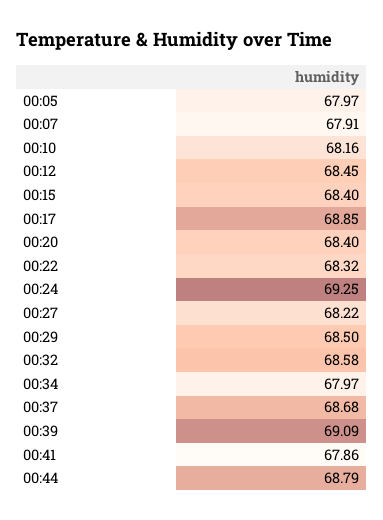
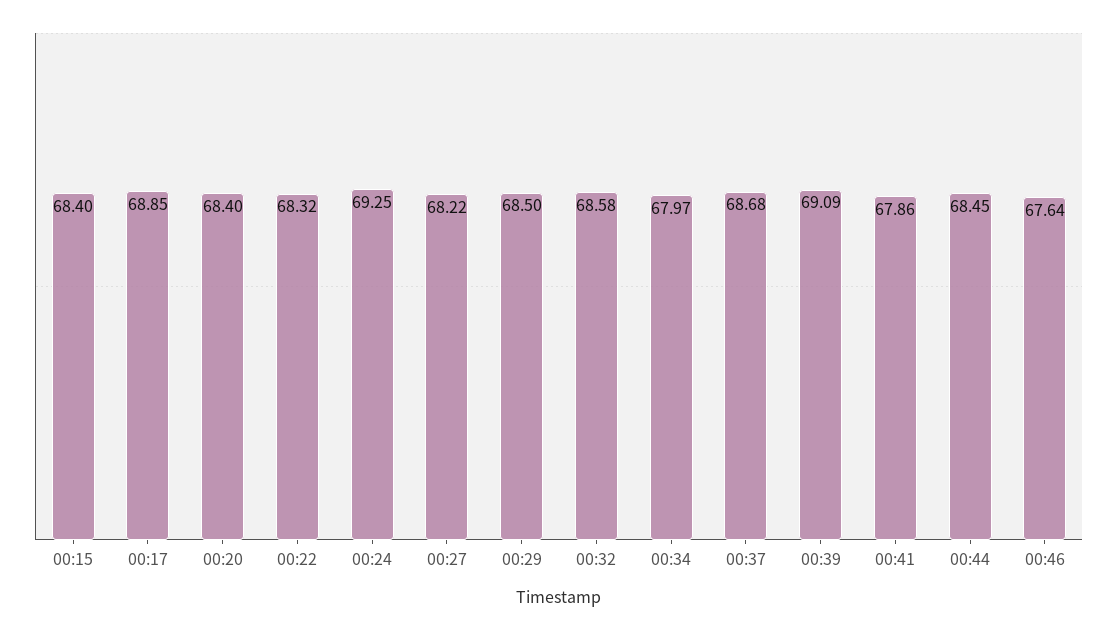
00:05: 67.97 -> none
00:07: 67.91 -> none
00:10: 68.16 -> none
00:12: 68.45 -> none
00:44: 68.79 -> 68.45
00:46: none -> 67.64

